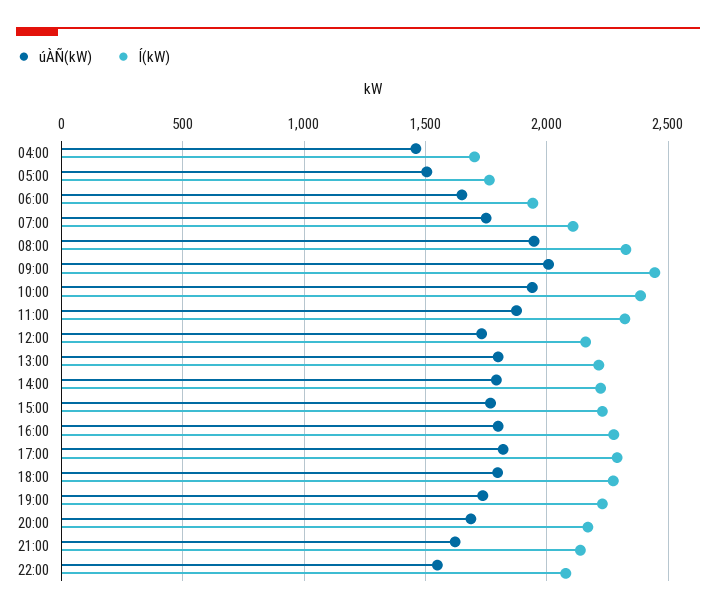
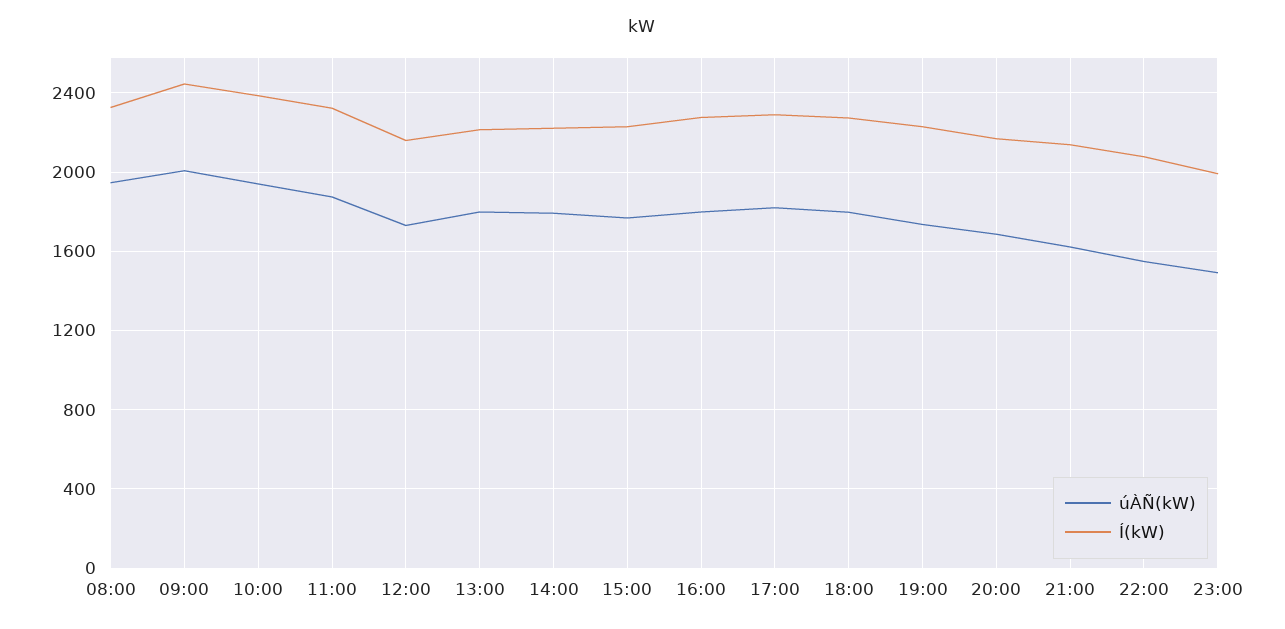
úÀÑ(kW), 04:00: 1450 -> none
Í(kW), 04:00: 1700 -> none
úÀÑ(kW), 05:00: 1500 -> none
Í(kW), 05:00: 1750 -> none
úÀÑ(kW), 06:00: 1650 -> none
Í(kW), 06:00: 1950 -> none
úÀÑ(kW), 07:00: 1750 -> none
Í(kW), 07:00: 2100 -> none
úÀÑ(kW), 23:00: none -> 1500
Í(kW), 23:00: none -> 2000

